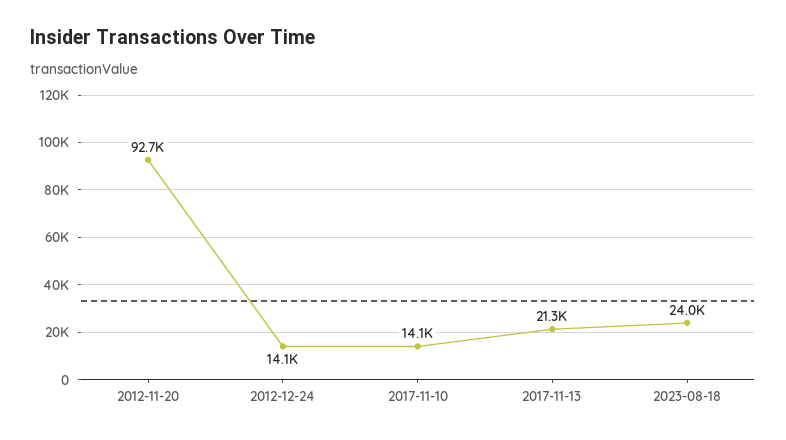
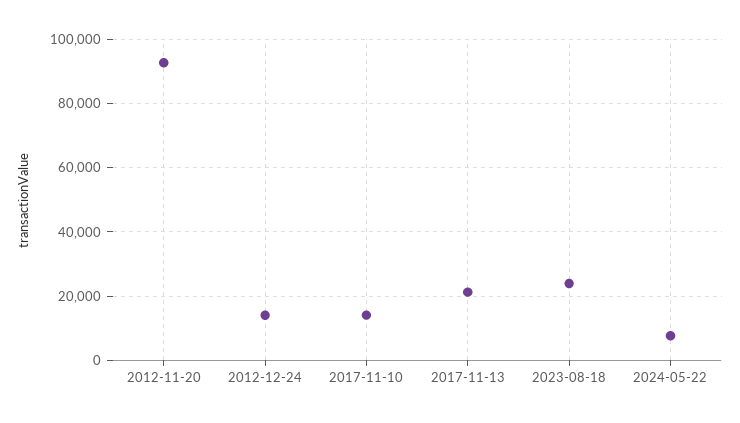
2024-05-22: none -> 8000

